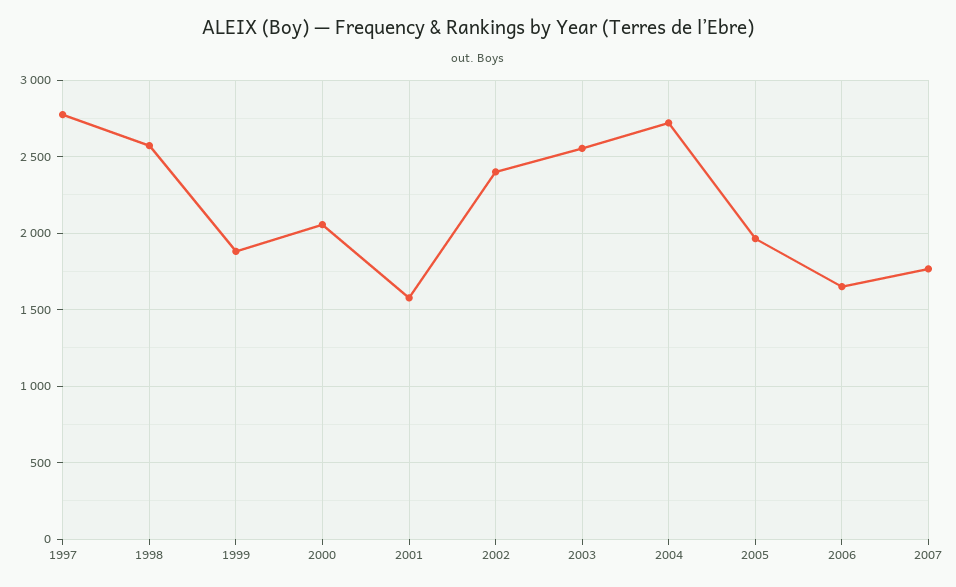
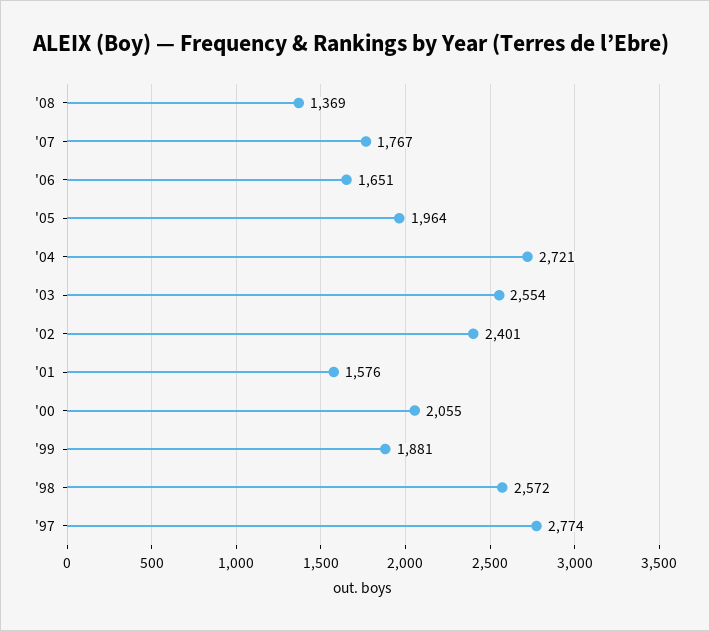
'08: none -> 1369

